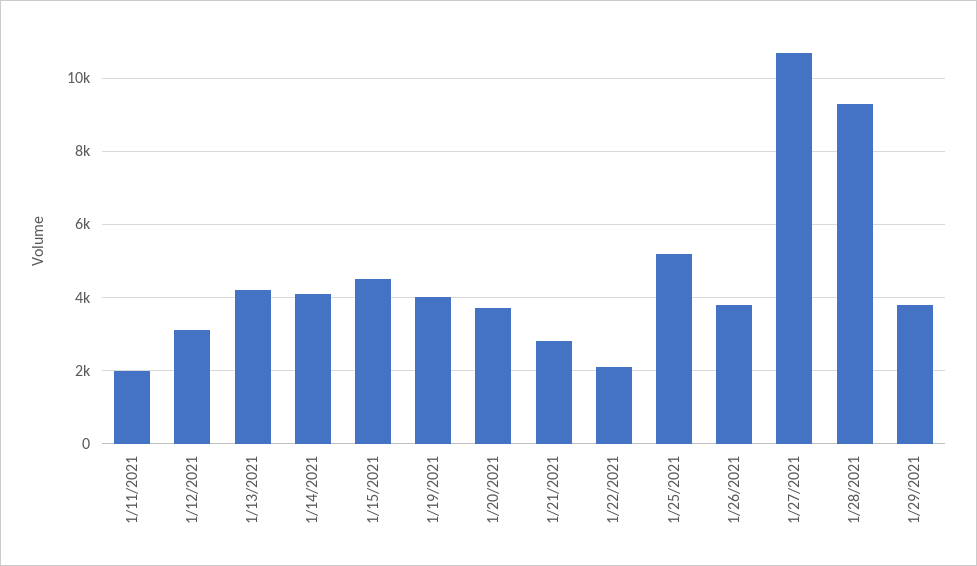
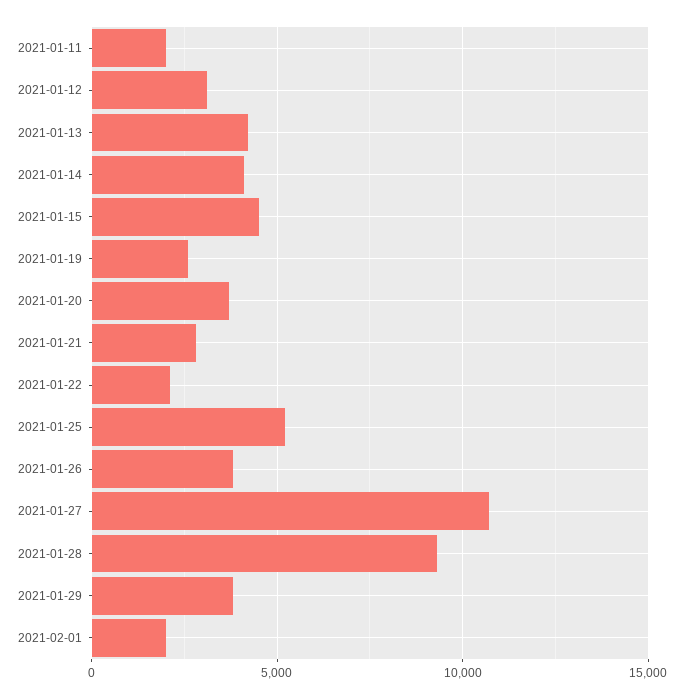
1/19/2021: 4000 -> 2500
2021-02-01: none -> 2000

